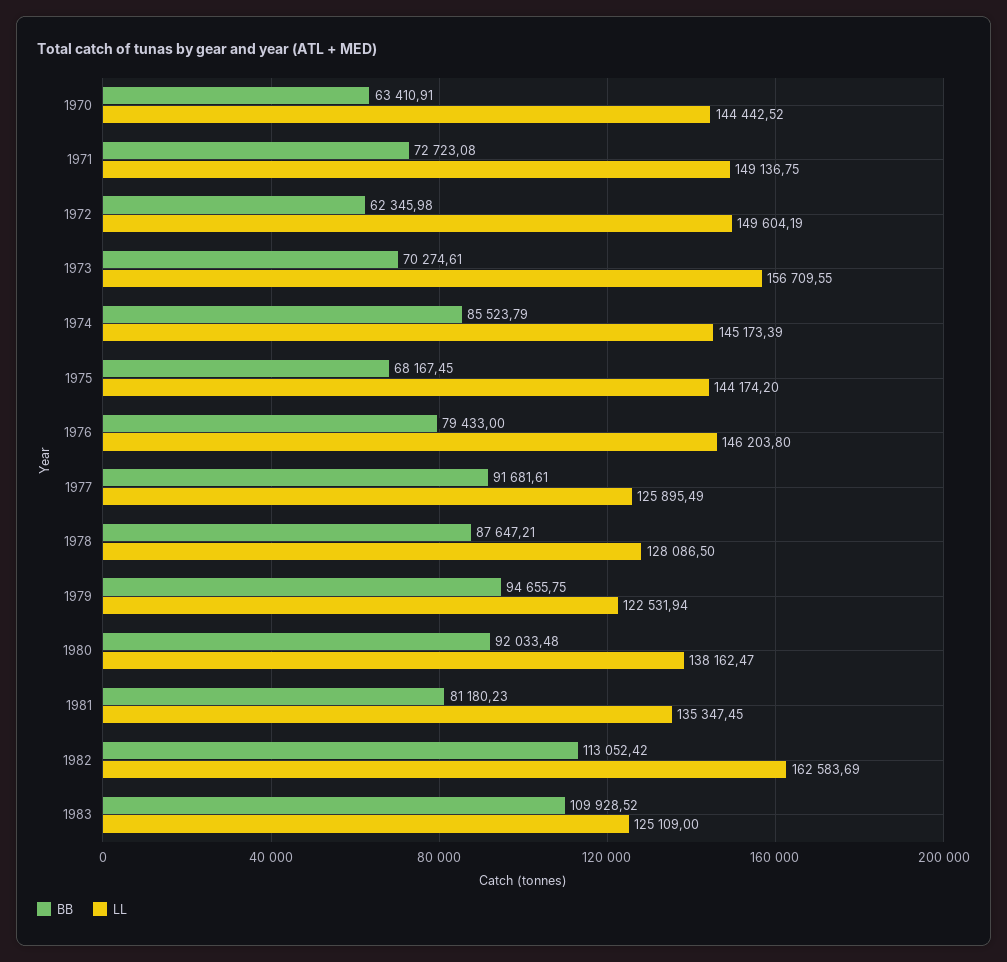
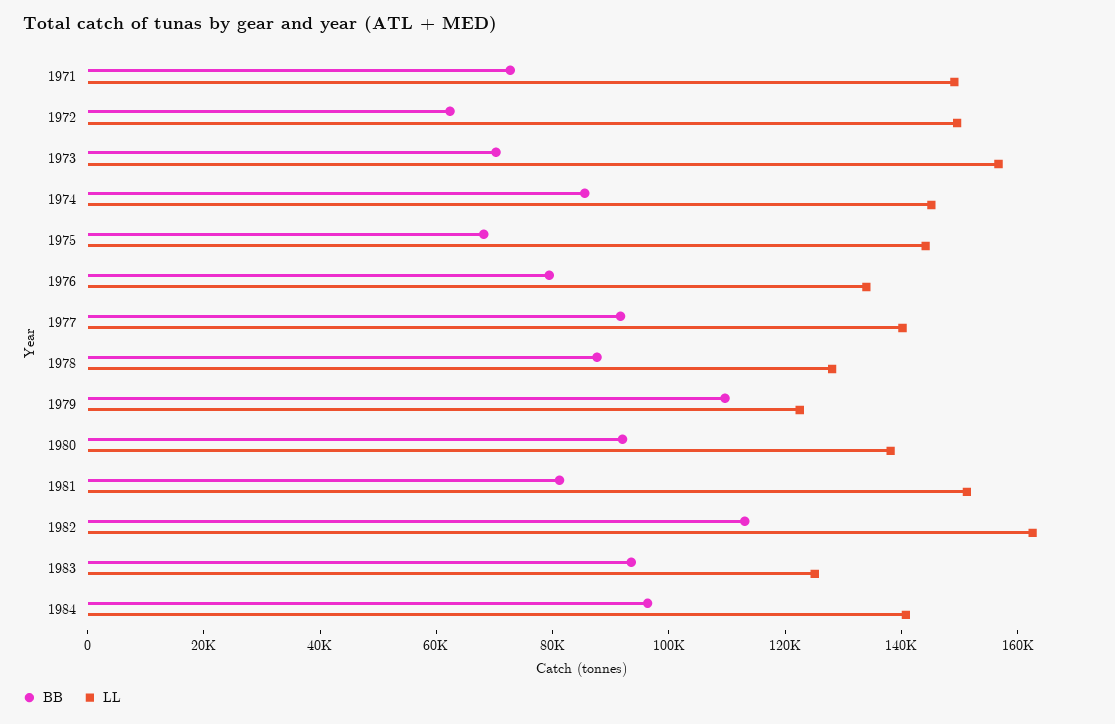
BB, 1970: 63410.91 -> none
LL, 1970: 144442.52 -> none
LL, 1976: 146203.8 -> 135000
LL, 1977: 125895.49 -> 140000
BB, 1979: 94655.75 -> 110000
LL, 1981: 135347.45 -> 150000
BB, 1983: 109928.52 -> 95000
BB, 1984: none -> 95000
LL, 1984: none -> 140000

